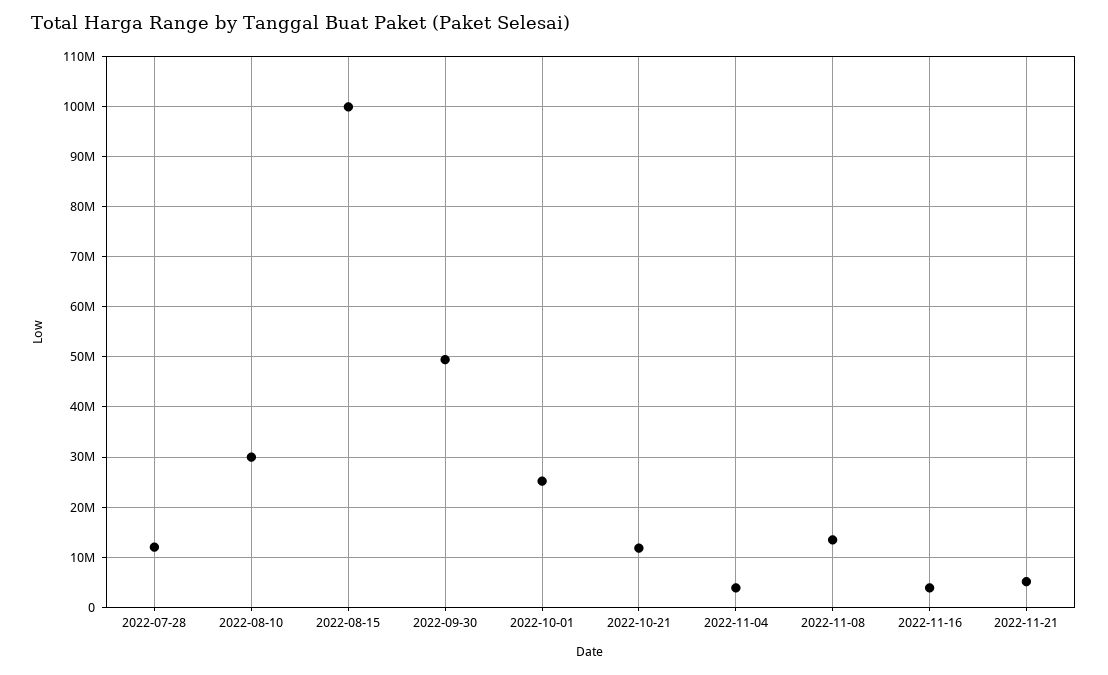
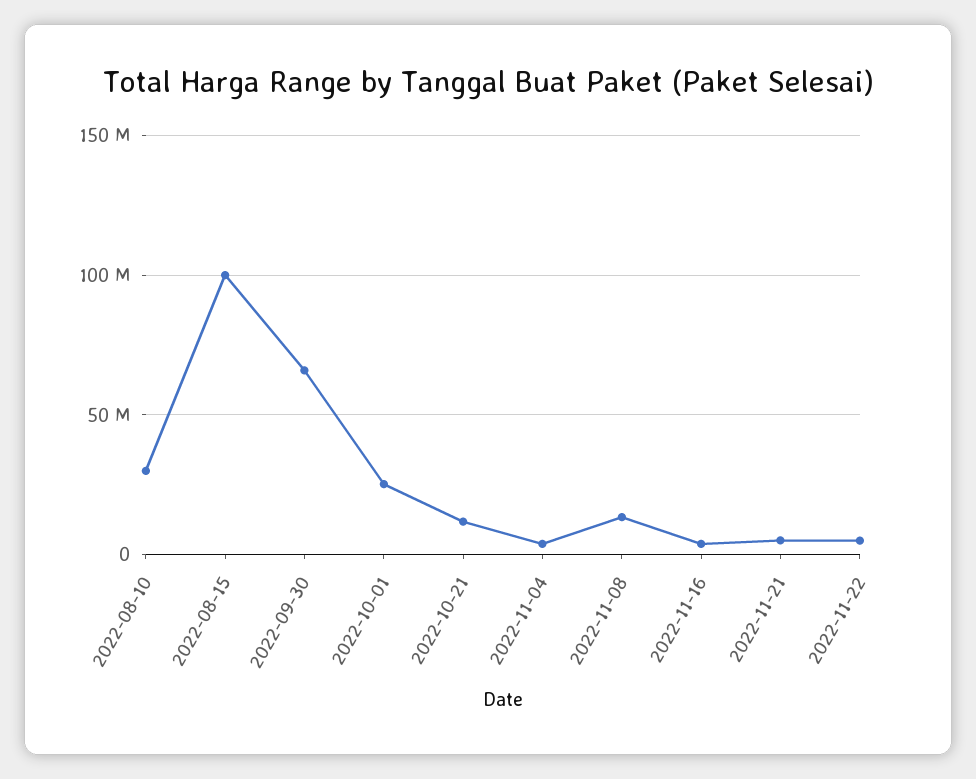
2022-07-28: 12000000 -> none
2022-09-30: 50000000 -> 65000000
2022-11-22: none -> 5000000

